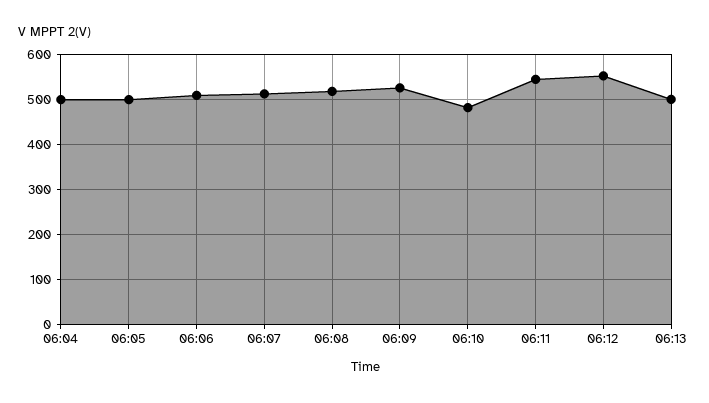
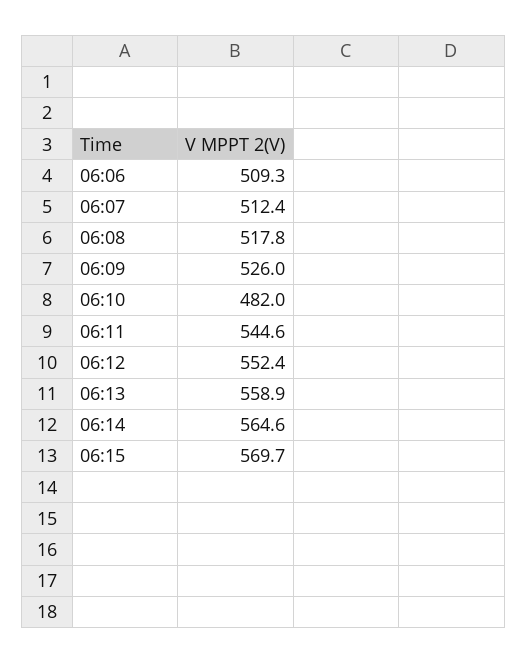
06:04: 500 -> none
06:05: 500 -> none
06:13: 500 -> 558.9
06:14: none -> 564.6
06:15: none -> 569.7

